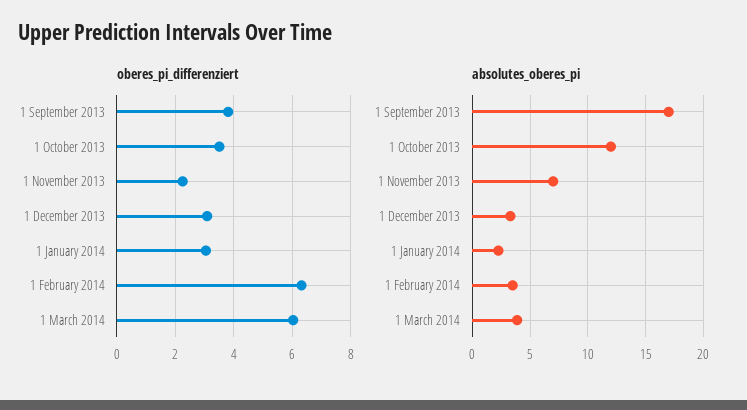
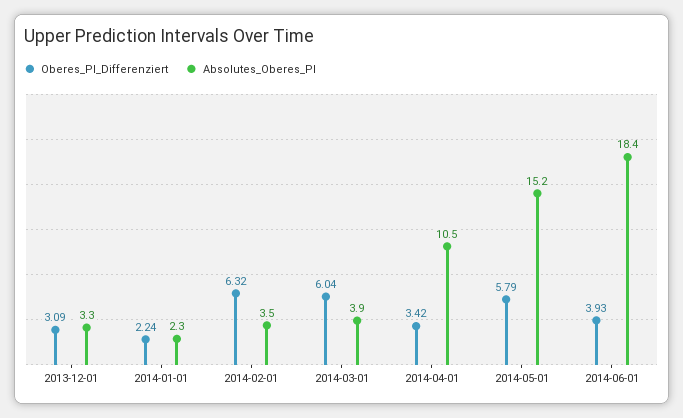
oberes_pi_differenziert, 1 September 2013: 3.75 -> none
oberes_pi_differenziert, 1 October 2013: 3.5 -> none
oberes_pi_differenziert, 1 November 2013: 2.25 -> none
oberes_pi_differenziert, 1 January 2014: 3 -> 2.24
absolutes_oberes_pi, 1 September 2013: 17 -> none
absolutes_oberes_pi, 1 October 2013: 12 -> none
absolutes_oberes_pi, 1 November 2013: 7 -> none
oberes_pi_differenziert, 2014-04-01: none -> 3.42
absolutes_oberes_pi, 2014-04-01: none -> 10.5
oberes_pi_differenziert, 2014-05-01: none -> 5.79
absolutes_oberes_pi, 2014-05-01: none -> 15.2
oberes_pi_differenziert, 2014-06-01: none -> 3.93
absolutes_oberes_pi, 2014-06-01: none -> 18.4

